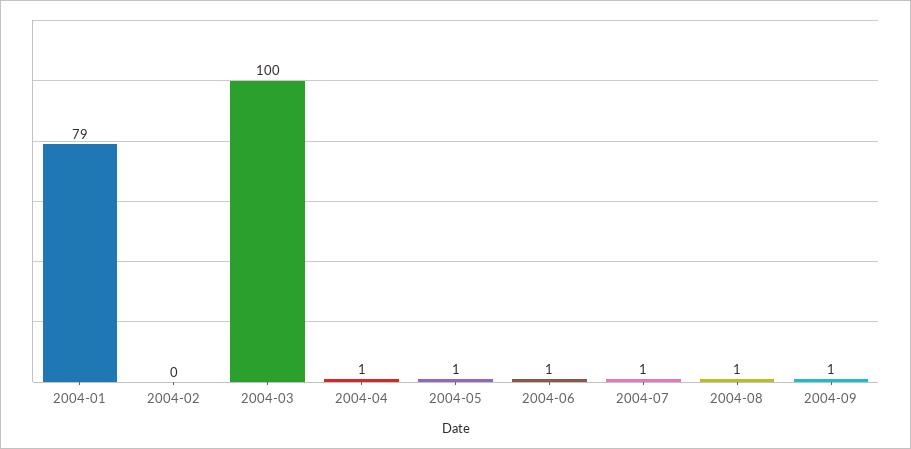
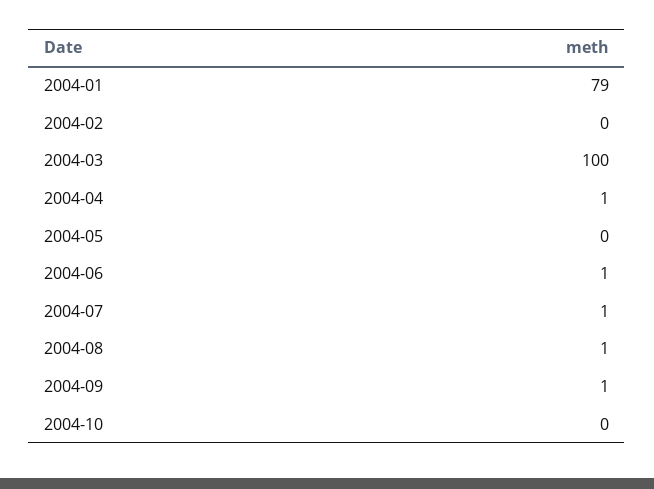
2004-05: 1 -> 0
2004-10: none -> 0

